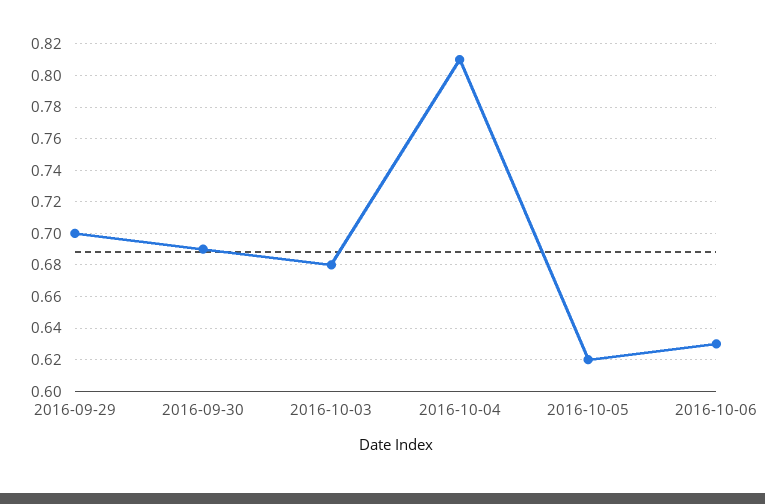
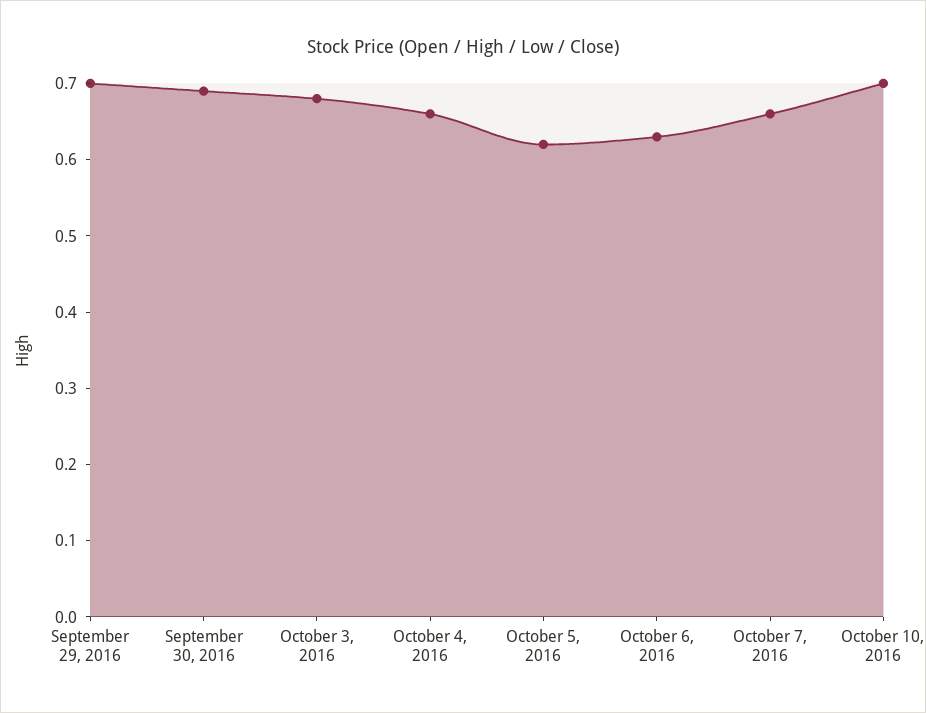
2016-10-04: 0.81 -> 0.65
October 7, 2016: none -> 0.65
October 10, 2016: none -> 0.7

